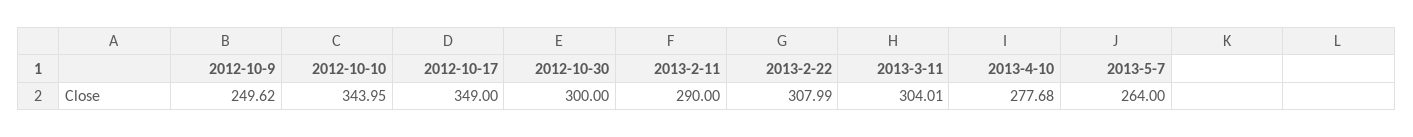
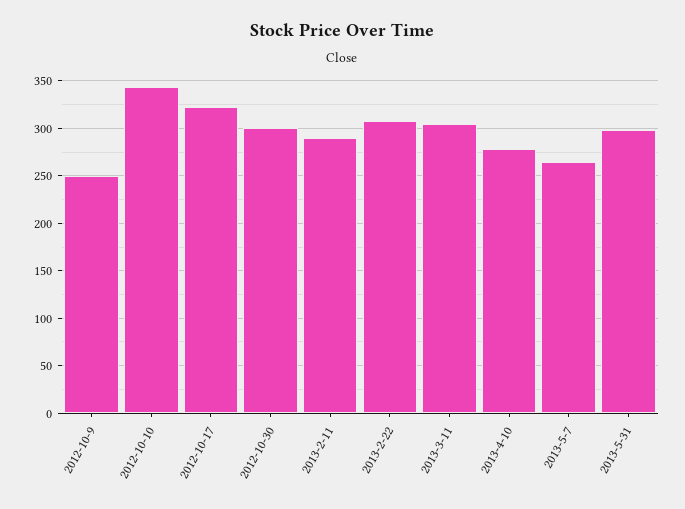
2012-10-17: 349 -> 320
2013-5-31: none -> 300

